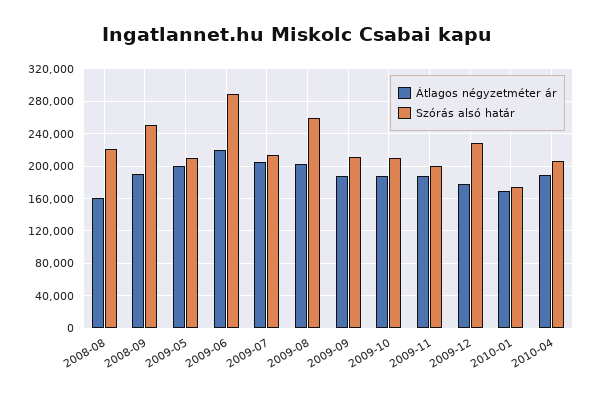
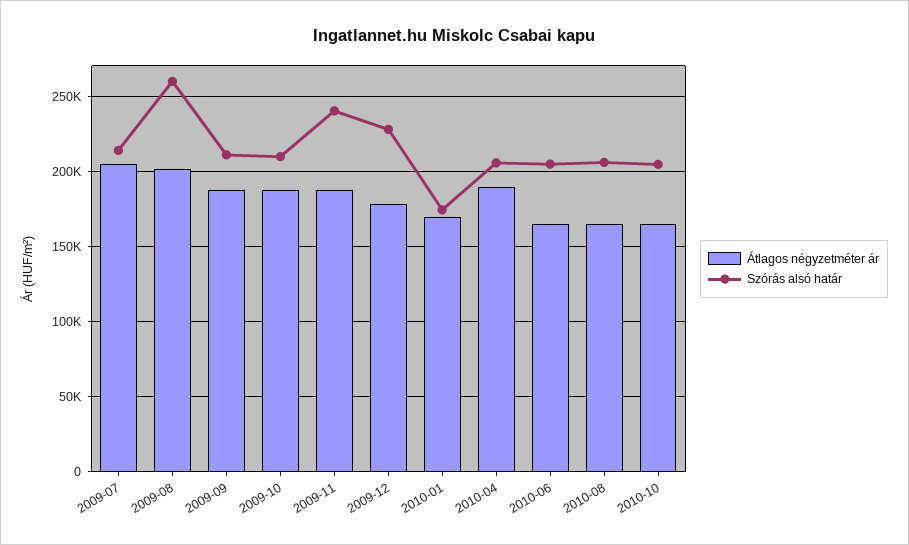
Átlagos négyzetméter ár, 2008-08: 160000 -> none
Szórás alsó határ, 2008-08: 220000 -> none
Átlagos négyzetméter ár, 2008-09: 190000 -> none
Szórás alsó határ, 2008-09: 250000 -> none
Átlagos négyzetméter ár, 2009-05: 200000 -> none
Szórás alsó határ, 2009-05: 210000 -> none
Átlagos négyzetméter ár, 2009-06: 220000 -> none
Szórás alsó határ, 2009-06: 290000 -> none
Szórás alsó határ, 2009-11: 200000 -> 240000
Átlagos négyzetméter ár, 2010-06: none -> 165000
Szórás alsó határ, 2010-06: none -> 205000
Átlagos négyzetméter ár, 2010-08: none -> 165000
Szórás alsó határ, 2010-08: none -> 205000
Átlagos négyzetméter ár, 2010-10: none -> 165000
Szórás alsó határ, 2010-10: none -> 205000

